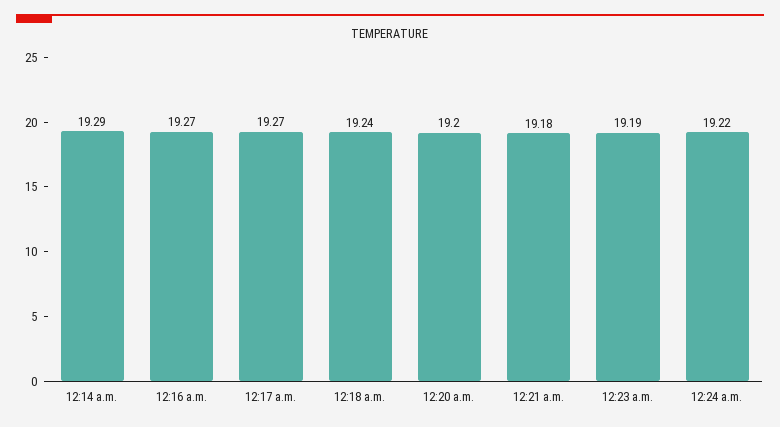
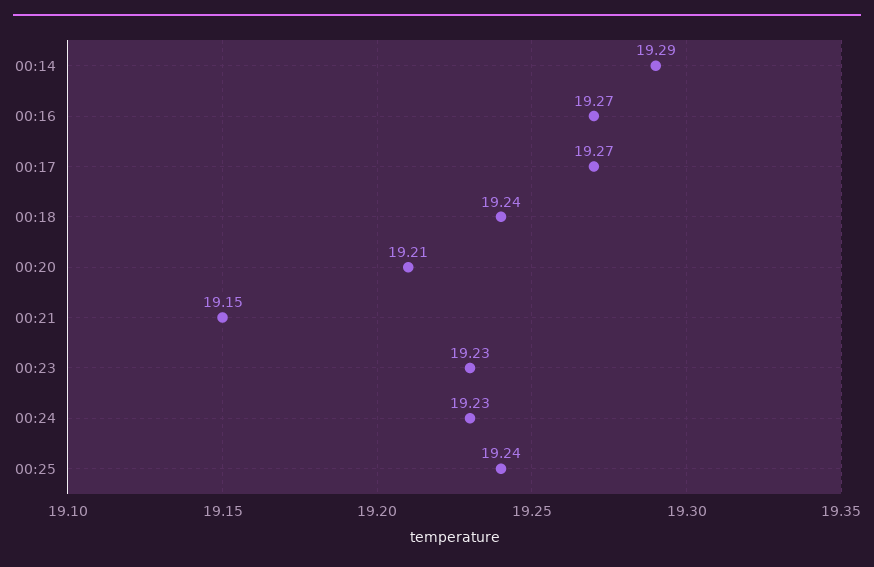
12:20 a.m.: 19.2 -> 19.21
12:21 a.m.: 19.18 -> 19.15
12:23 a.m.: 19.19 -> 19.23
12:24 a.m.: 19.22 -> 19.23
00:25: none -> 19.24

